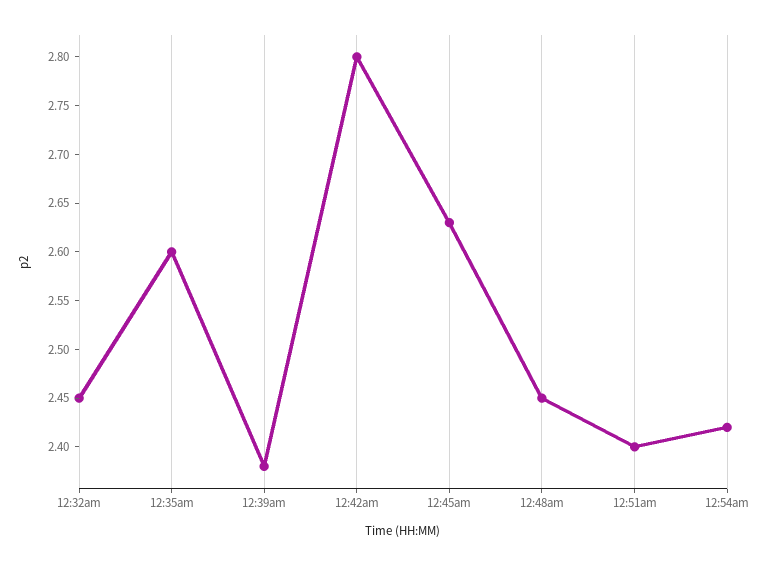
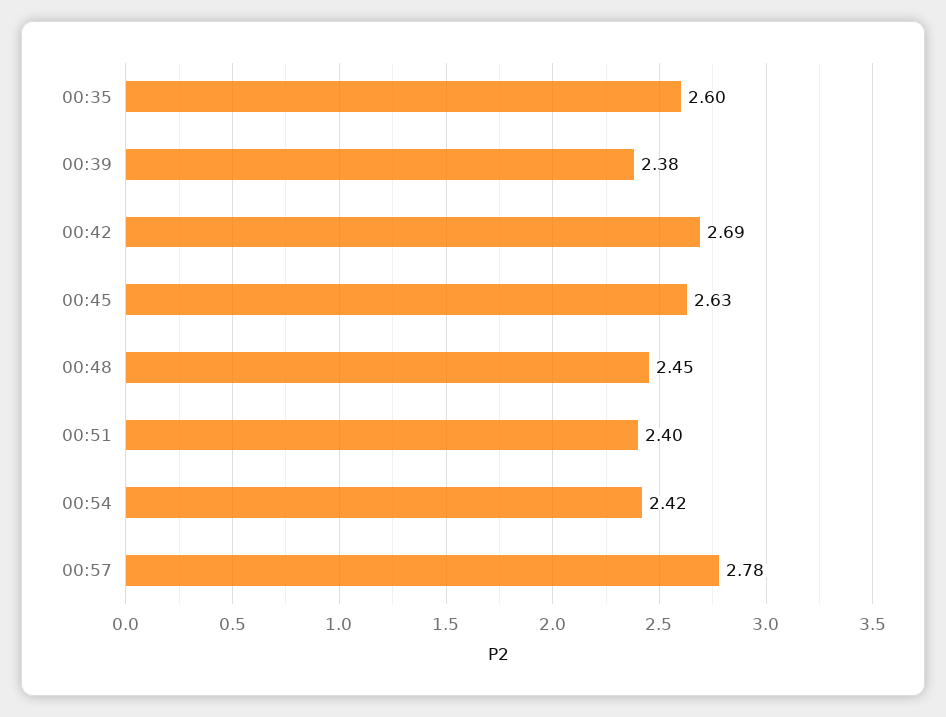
12:32am: 2.45 -> none
12:42am: 2.8 -> 2.69
00:57: none -> 2.78

